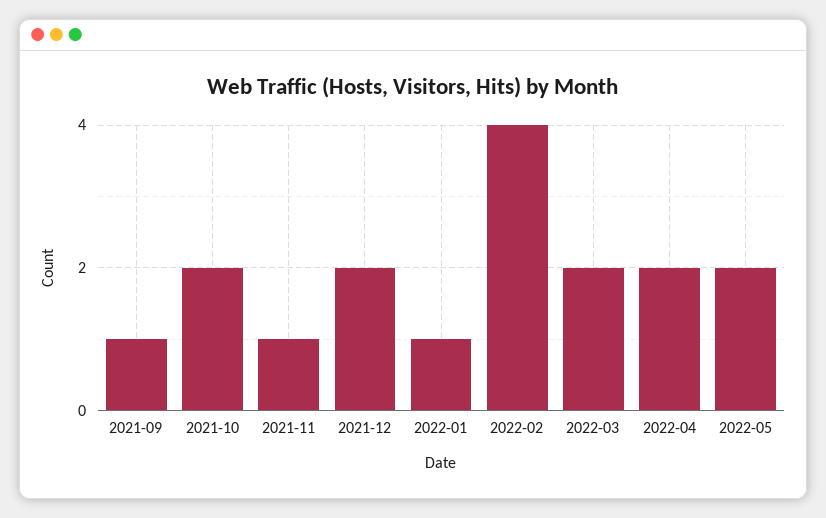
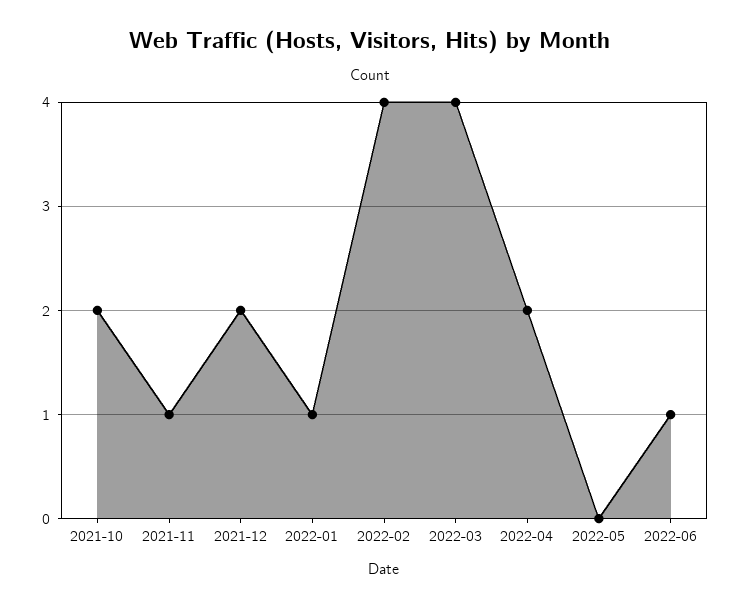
2021-09: 1 -> none
2022-03: 2 -> 4
2022-05: 2 -> 0
2022-06: none -> 1

